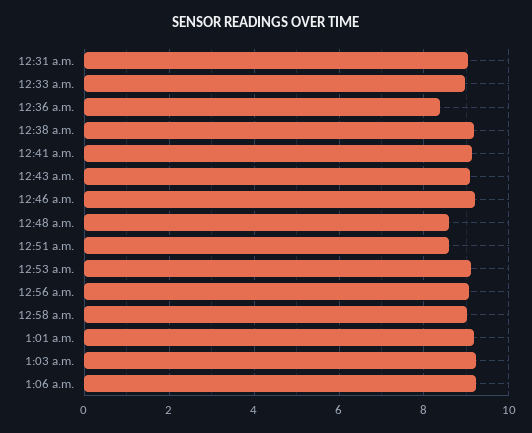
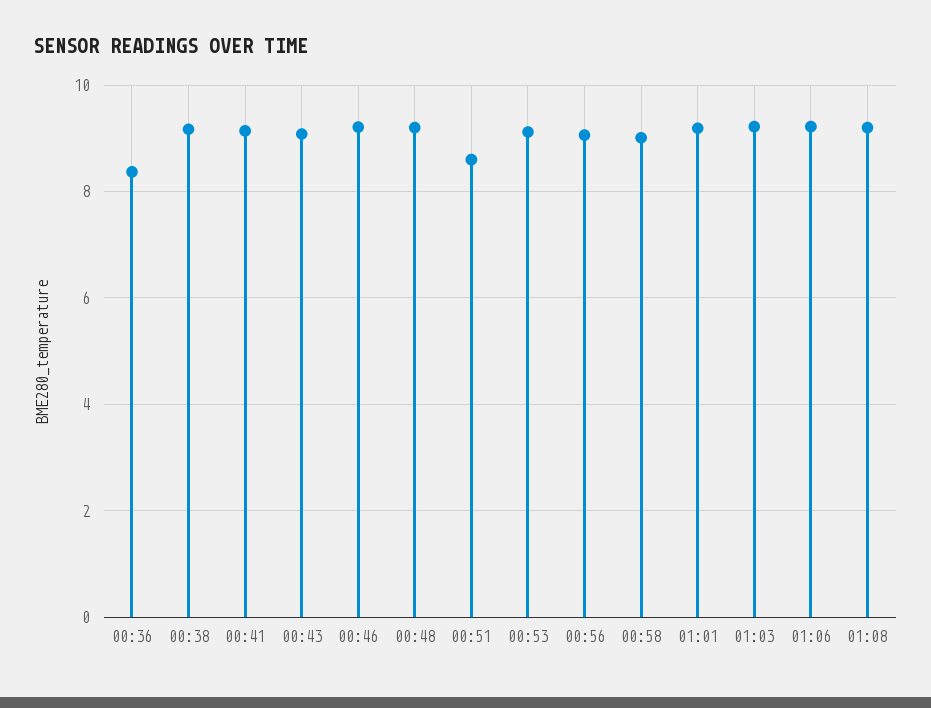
12:31 a.m.: 9 -> none
12:33 a.m.: 9 -> none
12:48 a.m.: 8.6 -> 9.2
01:08: none -> 9.2

